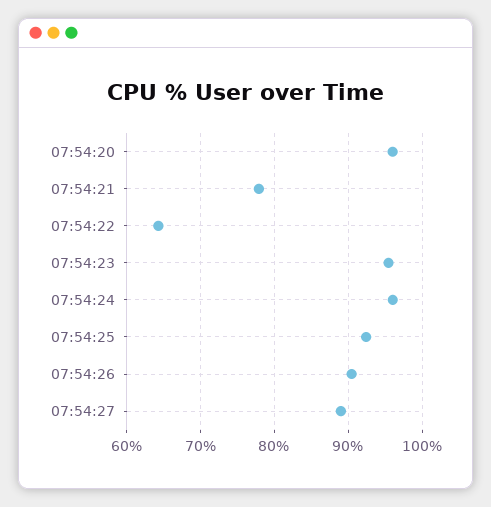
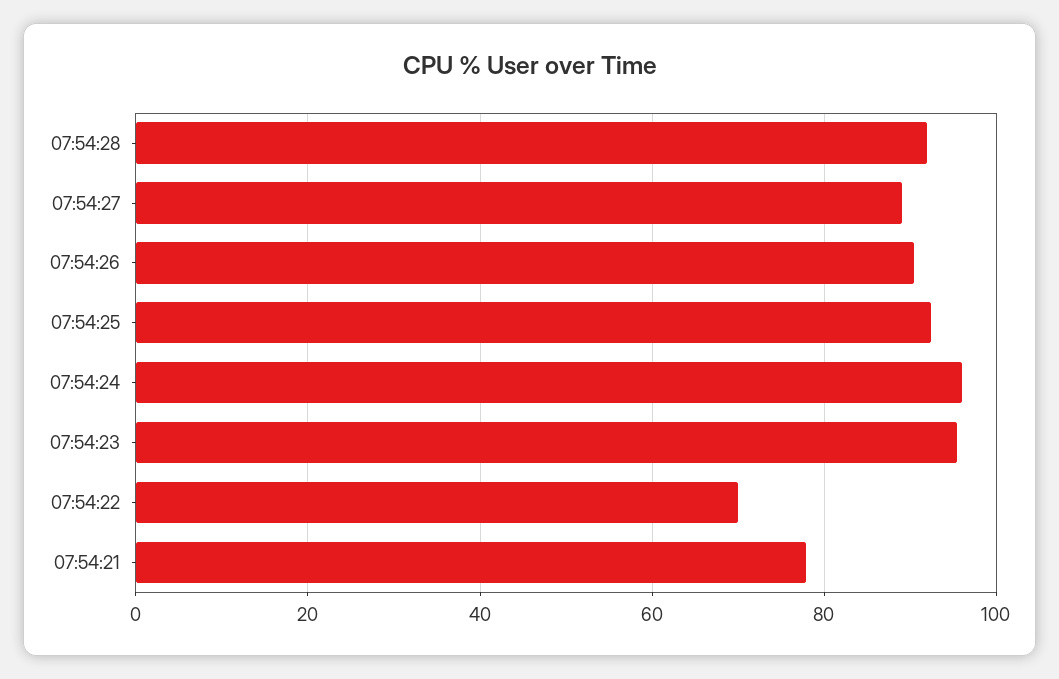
07:54:20: 96 -> none
07:54:22: 64 -> 70
07:54:28: none -> 92

